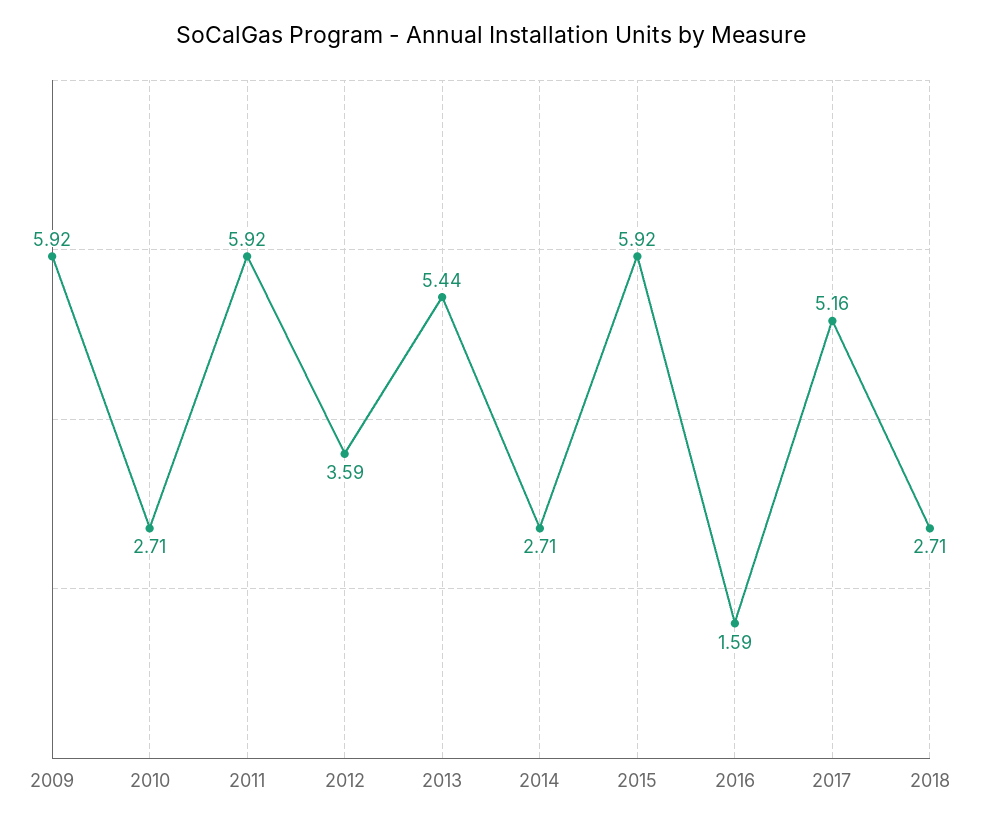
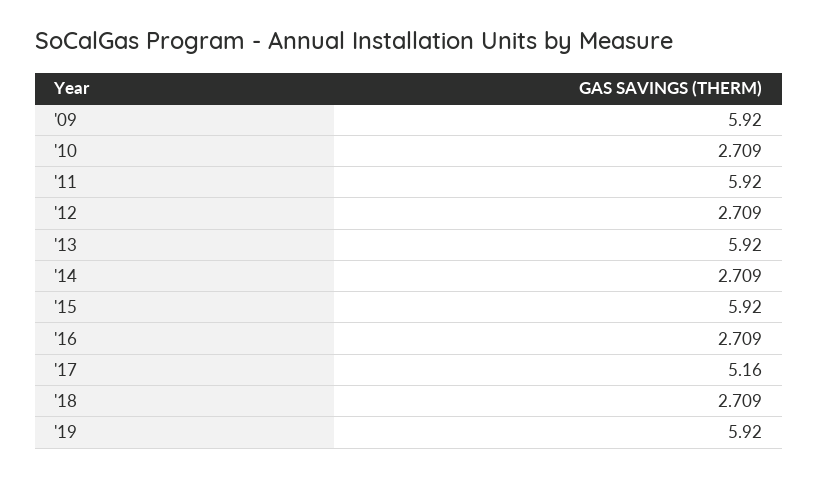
2012: 3.59 -> 2.709
2013: 5.44 -> 5.92
2016: 1.59 -> 2.709
'19: none -> 5.92

